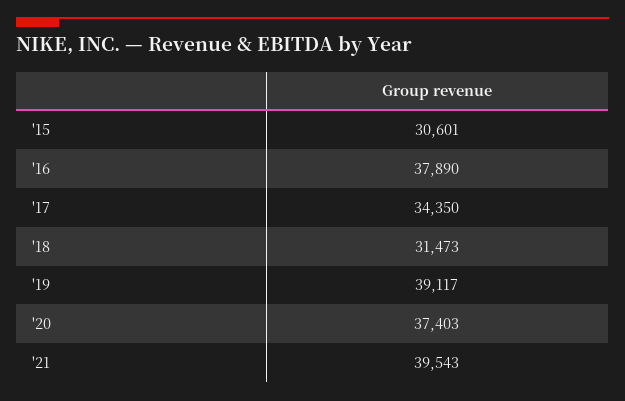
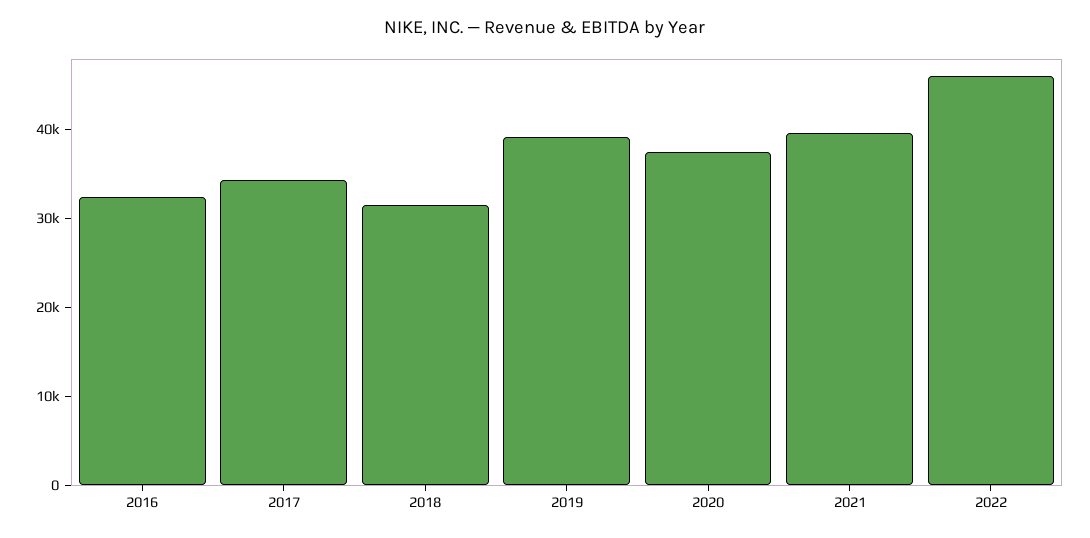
'15: 30601 -> none
'16: 37890 -> 32000
2022: none -> 46000

